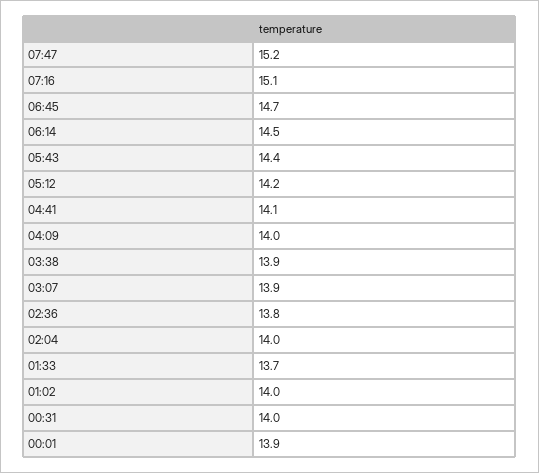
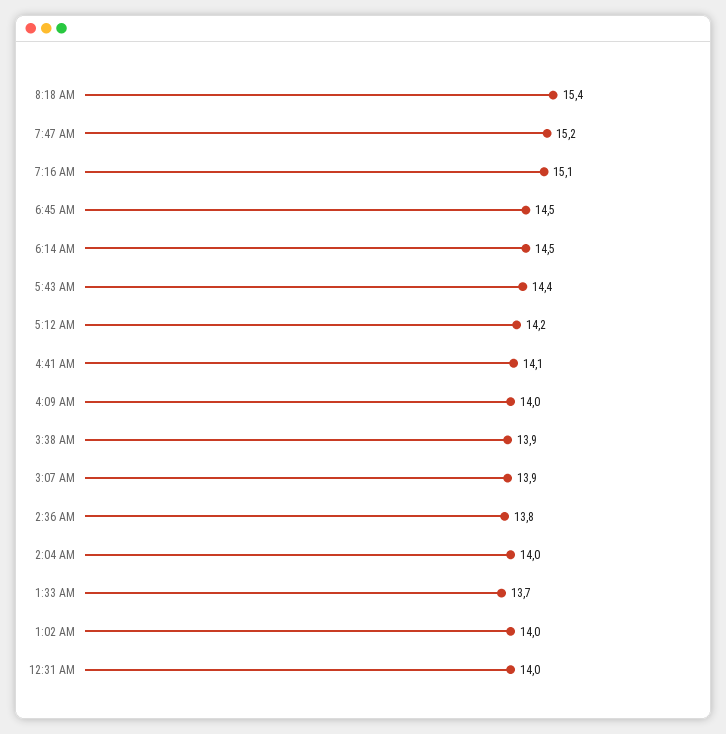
06:45: 14.7 -> 14.5
00:01: 13.9 -> none
8:18 AM: none -> 15.4

